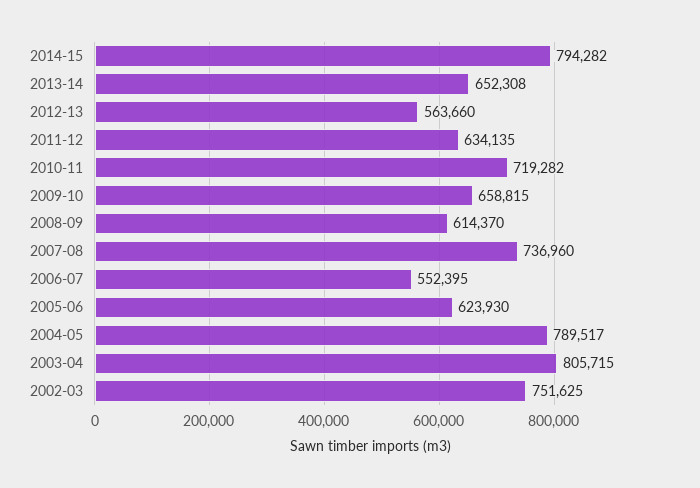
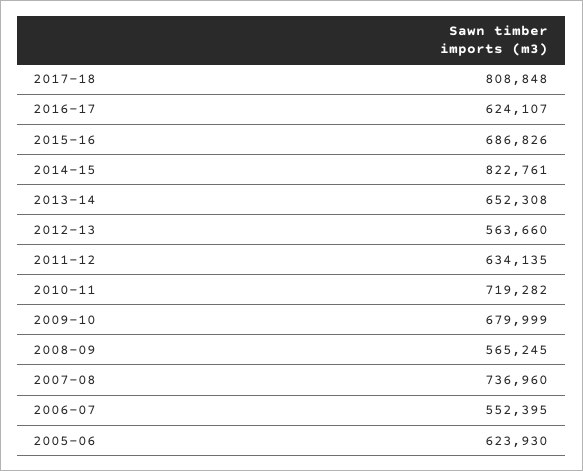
2014-15: 794282 -> 822761
2009-10: 658815 -> 679999
2008-09: 614370 -> 565245
2004-05: 789517 -> none
2003-04: 805715 -> none
2002-03: 751625 -> none
2017-18: none -> 808848
2016-17: none -> 624107
2015-16: none -> 686826

